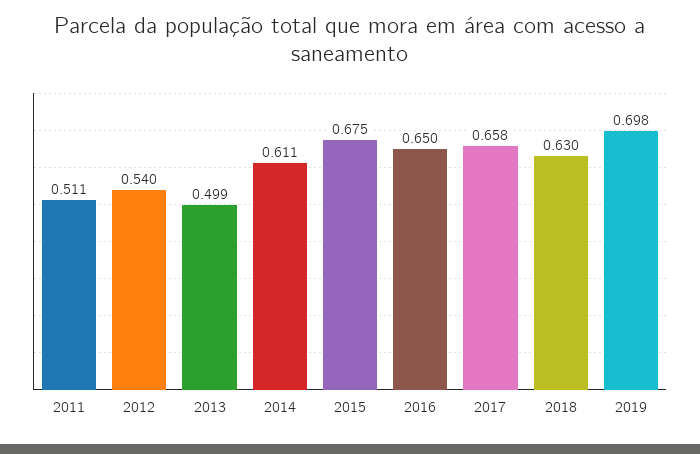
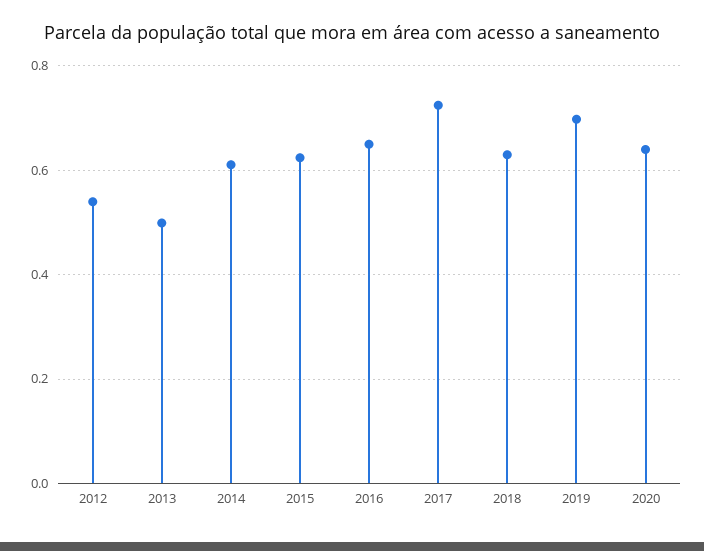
2011: 0.511 -> none
2015: 0.675 -> 0.62
2017: 0.658 -> 0.72
2020: none -> 0.64

